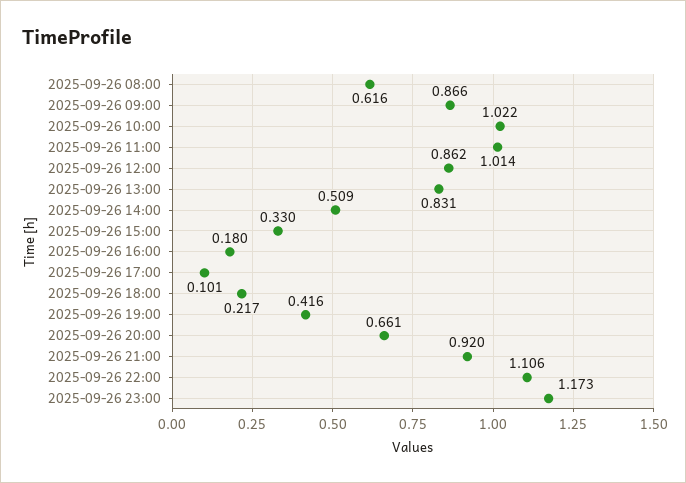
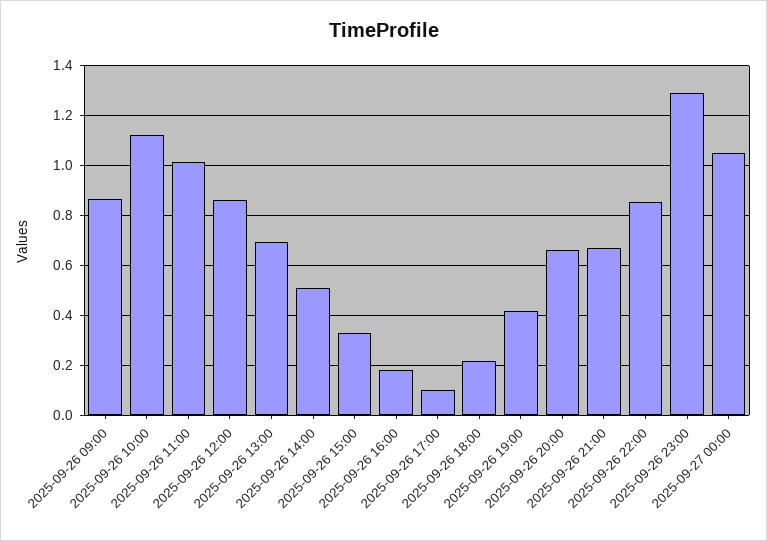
2025-09-26 08:00: 0.616 -> none
2025-09-26 10:00: 1.022 -> 1.125
2025-09-26 13:00: 0.831 -> 0.7
2025-09-26 21:00: 0.92 -> 0.675
2025-09-26 22:00: 1.106 -> 0.85
2025-09-26 23:00: 1.173 -> 1.3
2025-09-27 00:00: none -> 1.05

